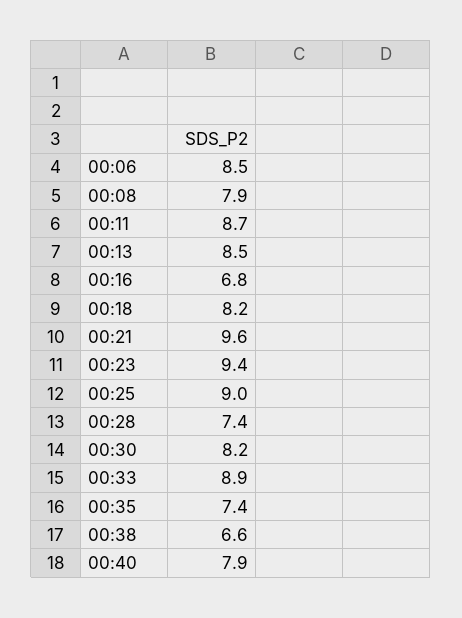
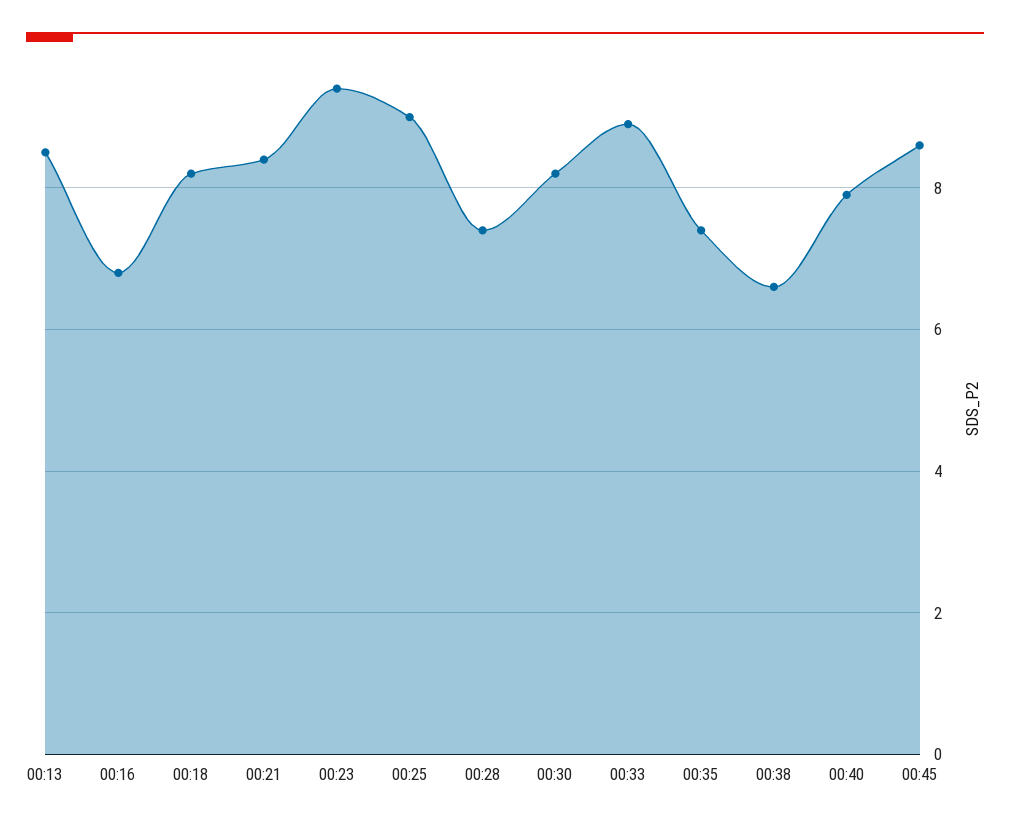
00:06: 8.5 -> none
00:08: 7.9 -> none
00:11: 8.7 -> none
00:21: 9.6 -> 8.5
00:45: none -> 8.5

